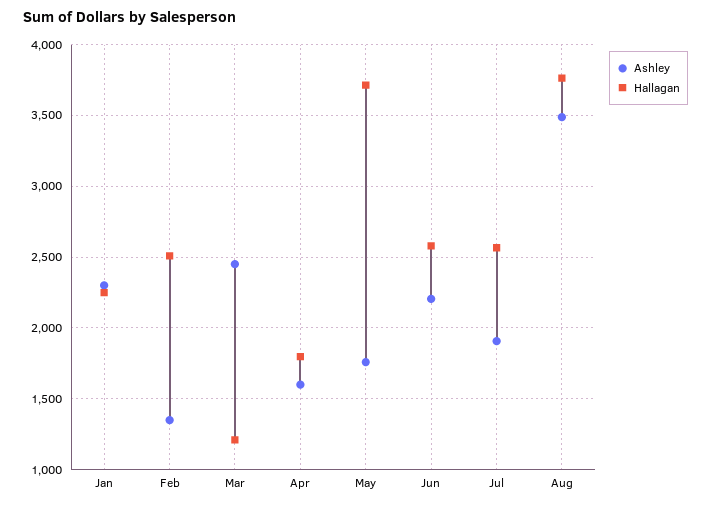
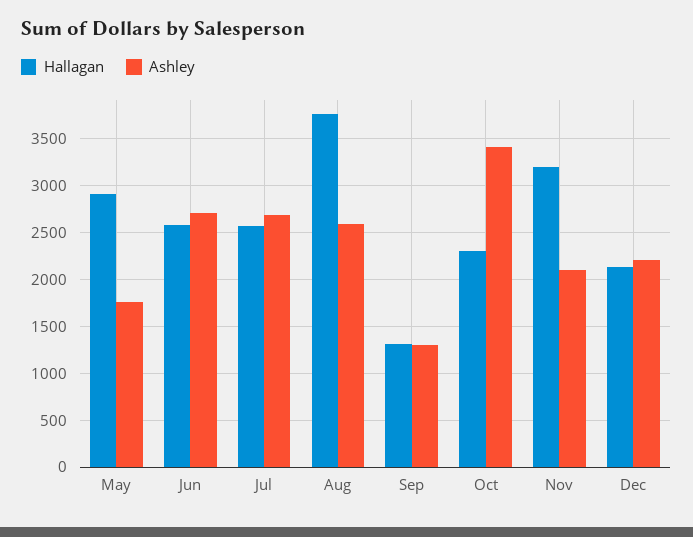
Ashley, Jan: 2300 -> none
Hallagan, Jan: 2250 -> none
Ashley, Feb: 1350 -> none
Hallagan, Feb: 2500 -> none
Ashley, Mar: 2450 -> none
Hallagan, Mar: 1200 -> none
Ashley, Apr: 1600 -> none
Hallagan, Apr: 1800 -> none
Hallagan, May: 3700 -> 2900
Ashley, Jun: 2200 -> 2700
Ashley, Jul: 1900 -> 2700
Ashley, Aug: 3500 -> 2600
Hallagan, Sep: none -> 1300
Ashley, Sep: none -> 1300
Hallagan, Oct: none -> 2300
Ashley, Oct: none -> 3400
Hallagan, Nov: none -> 3200
Ashley, Nov: none -> 2100
Hallagan, Dec: none -> 2100
Ashley, Dec: none -> 2200

